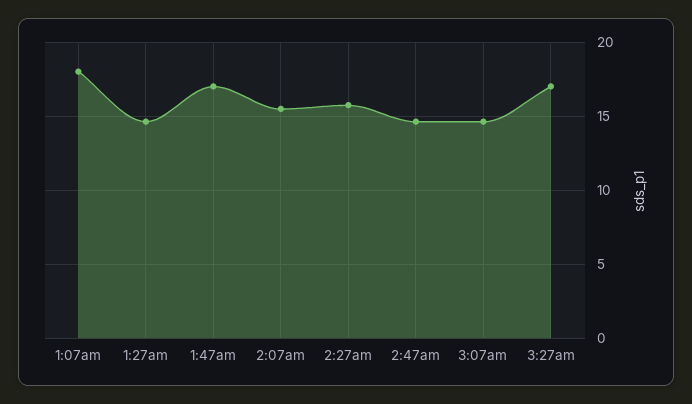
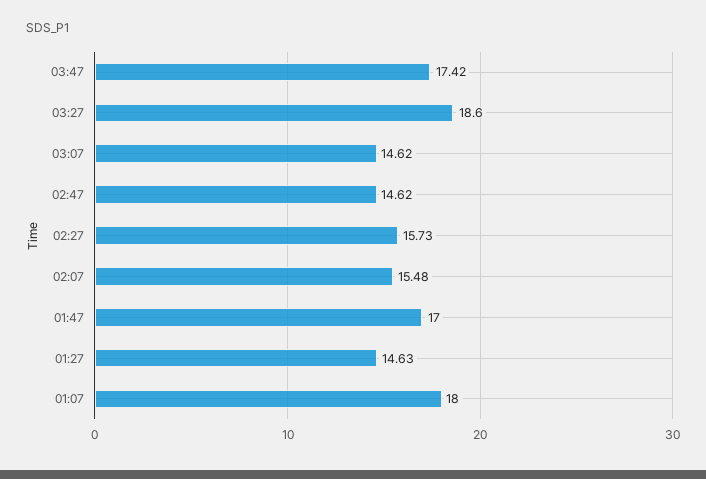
3:27am: 17 -> 18.6
03:47: none -> 17.42

